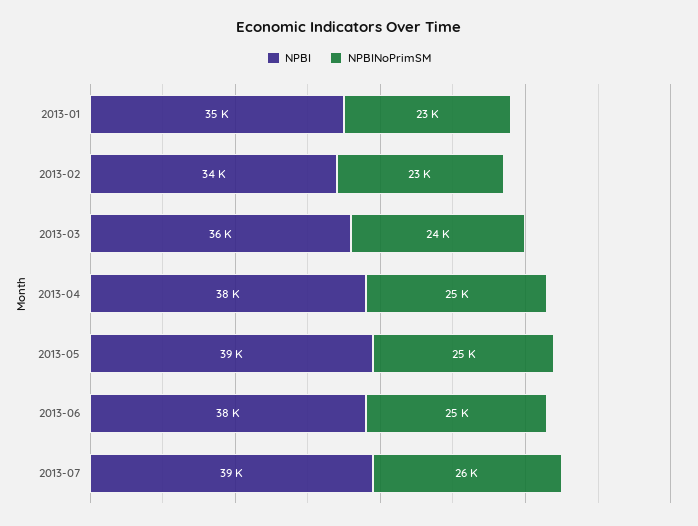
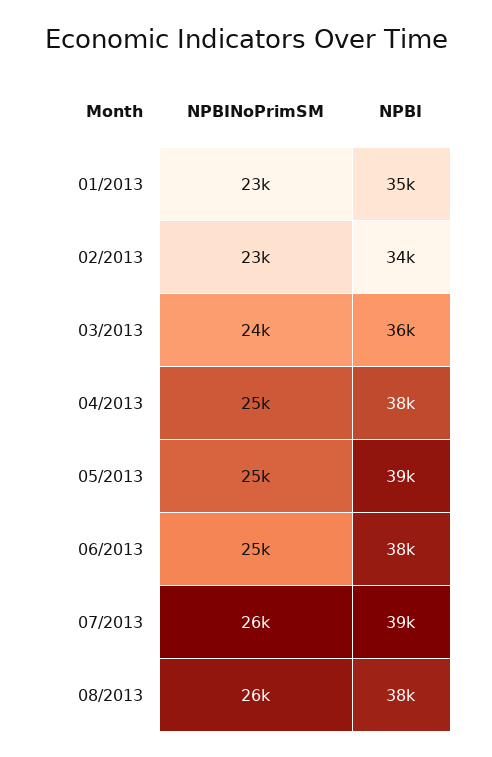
NPBINoPrimSM, 08/2013: none -> 26000
NPBI, 08/2013: none -> 38000

